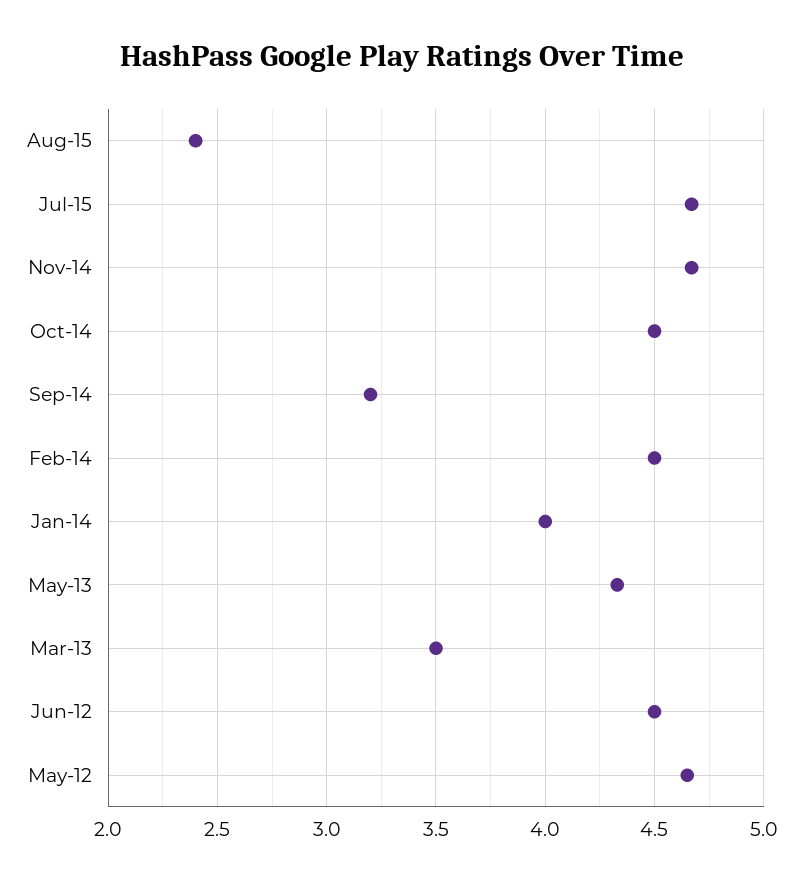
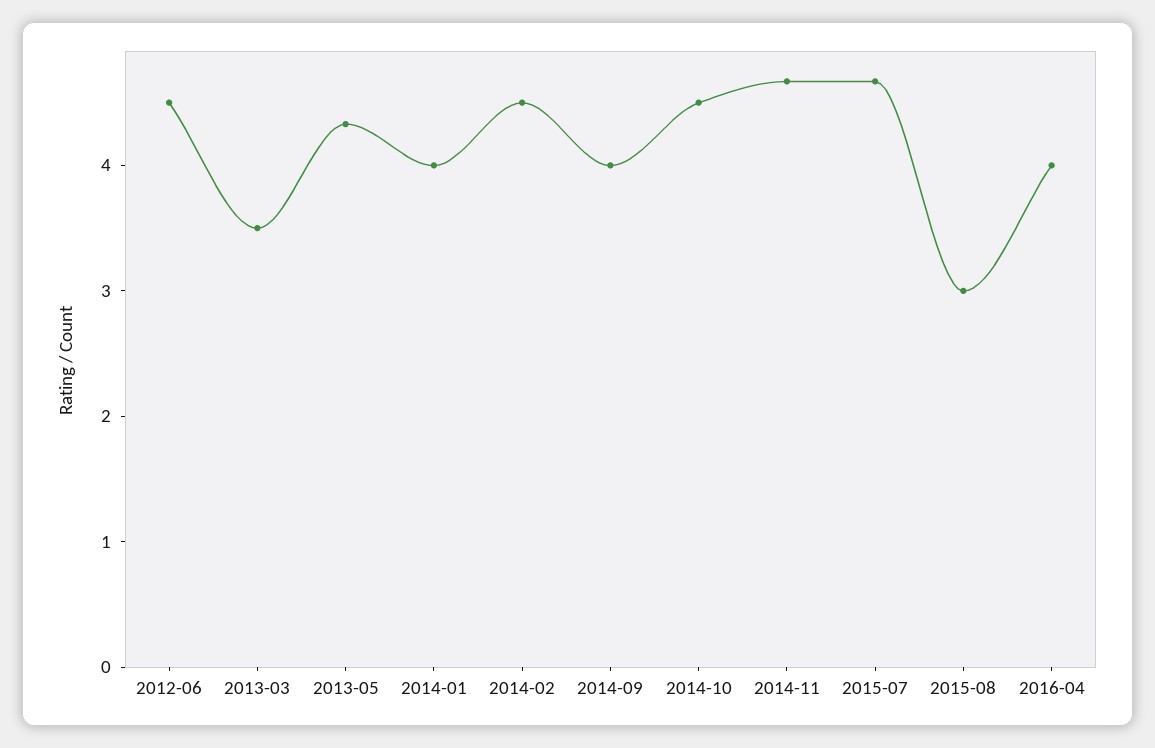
Aug-15: 2.4 -> 3
Sep-14: 3.2 -> 4
May-12: 4.65 -> none
2016-04: none -> 4

